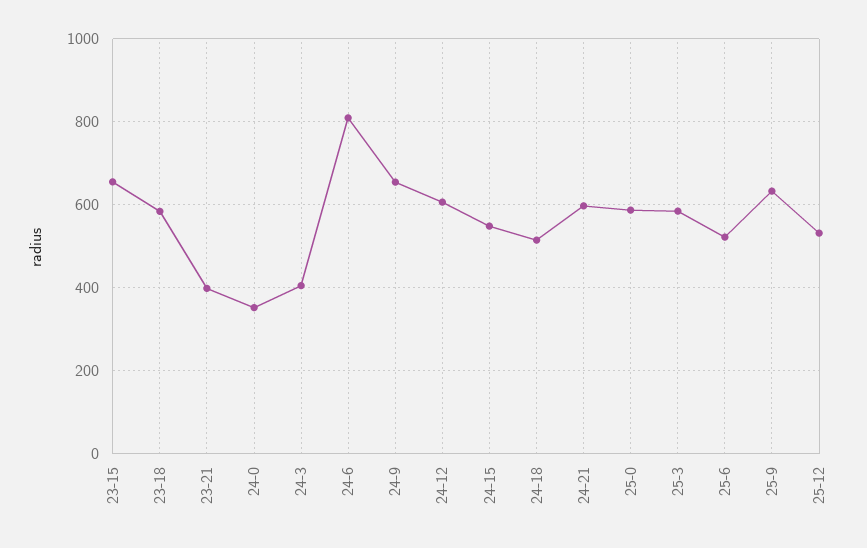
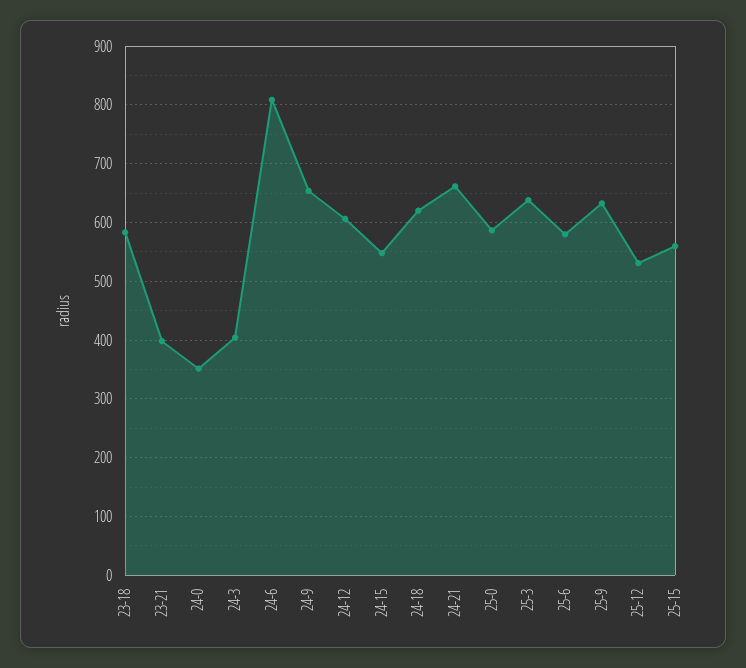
23-15: 660 -> none
24-18: 520 -> 620
24-21: 600 -> 660
25-3: 580 -> 640
25-6: 520 -> 580
25-15: none -> 560

